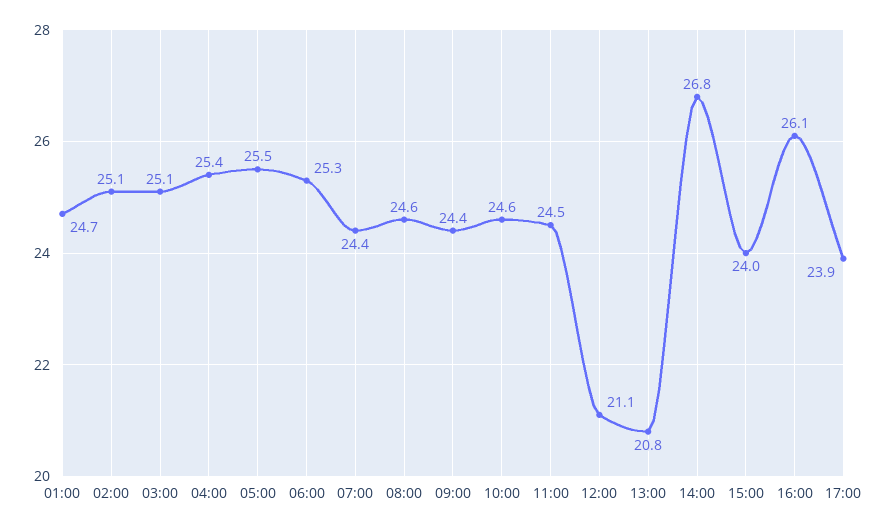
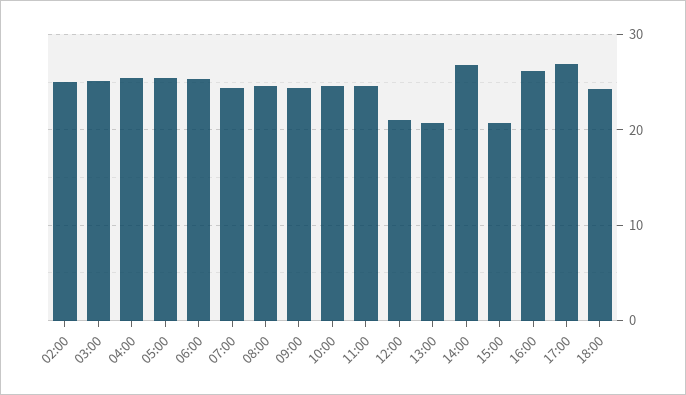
01:00: 24.7 -> none
15:00: 24 -> 21
17:00: 23.9 -> 27
18:00: none -> 24

